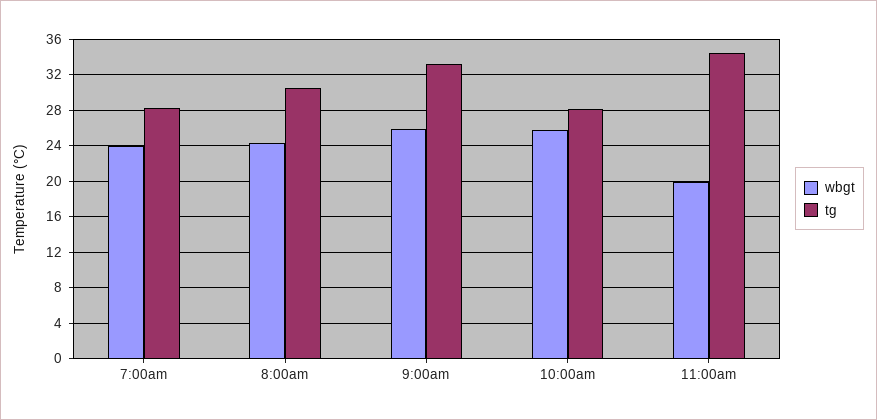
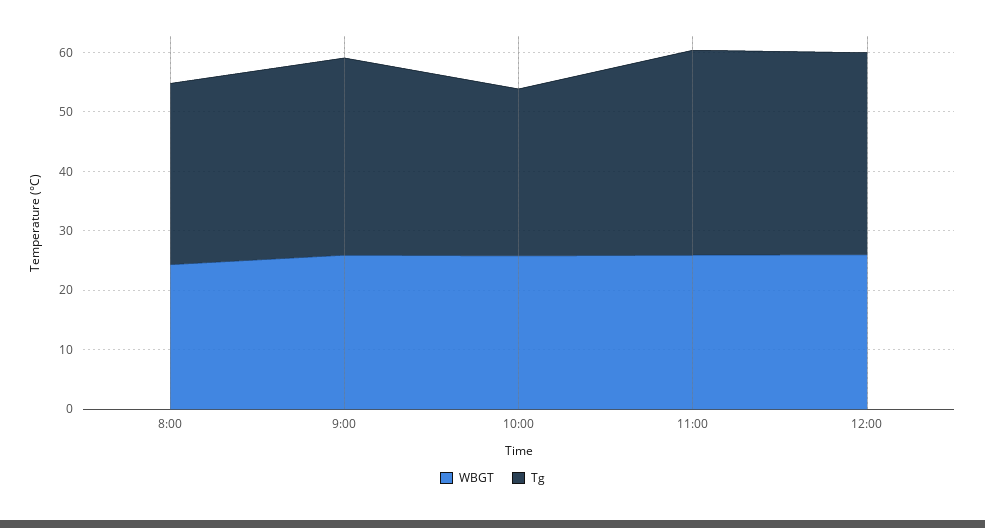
wbgt, 7:00am: 24 -> none
tg, 7:00am: 28 -> none
wbgt, 11:00am: 20 -> 26
wbgt, 12:00: none -> 26
tg, 12:00: none -> 34

